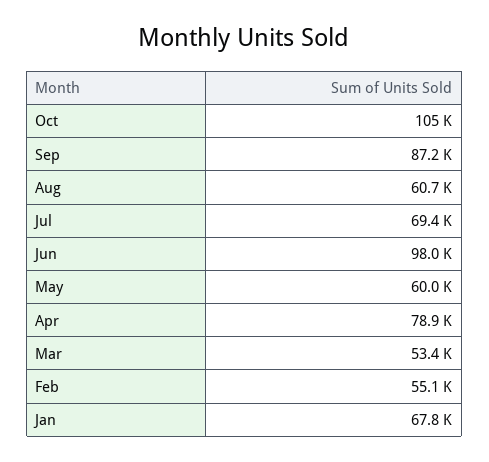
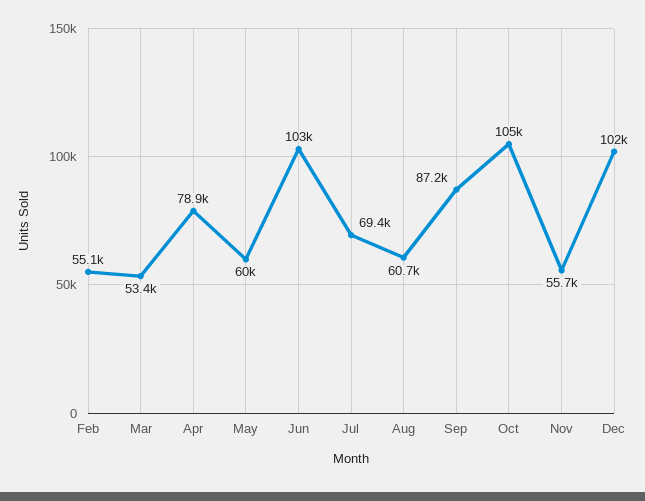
Jun: 98000 -> 103000
Jan: 67800 -> none
Nov: none -> 55700
Dec: none -> 102000

